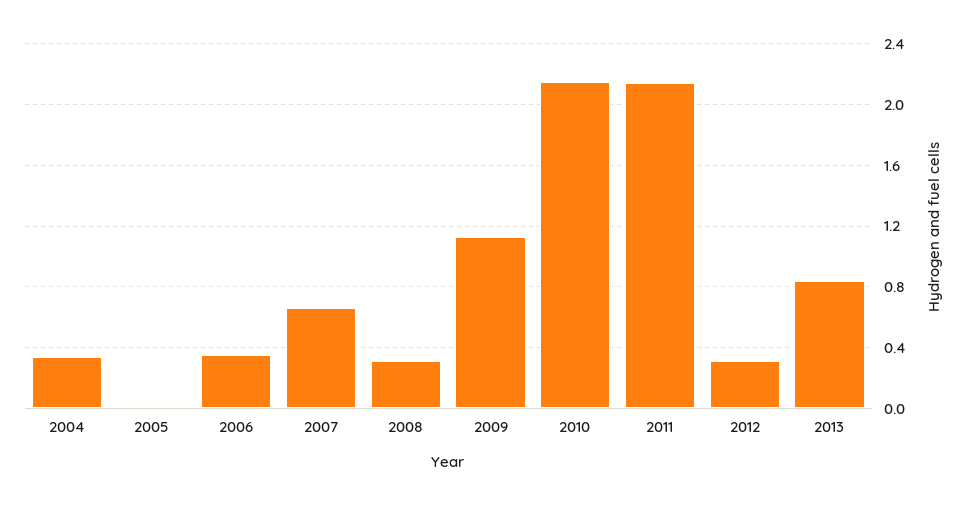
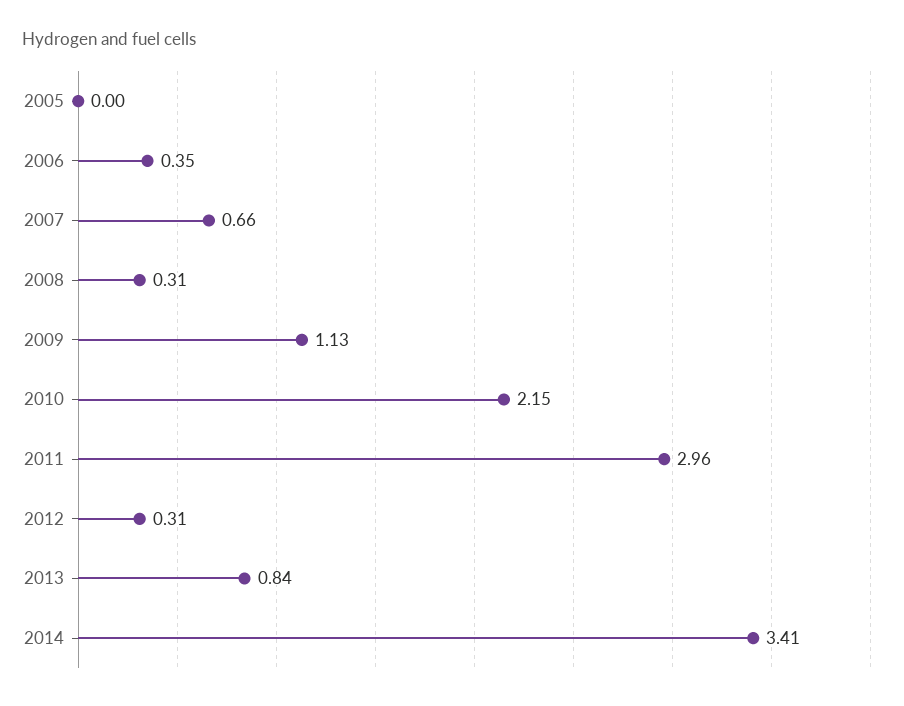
2004: 0.35 -> none
2011: 2.15 -> 2.96
2014: none -> 3.41

